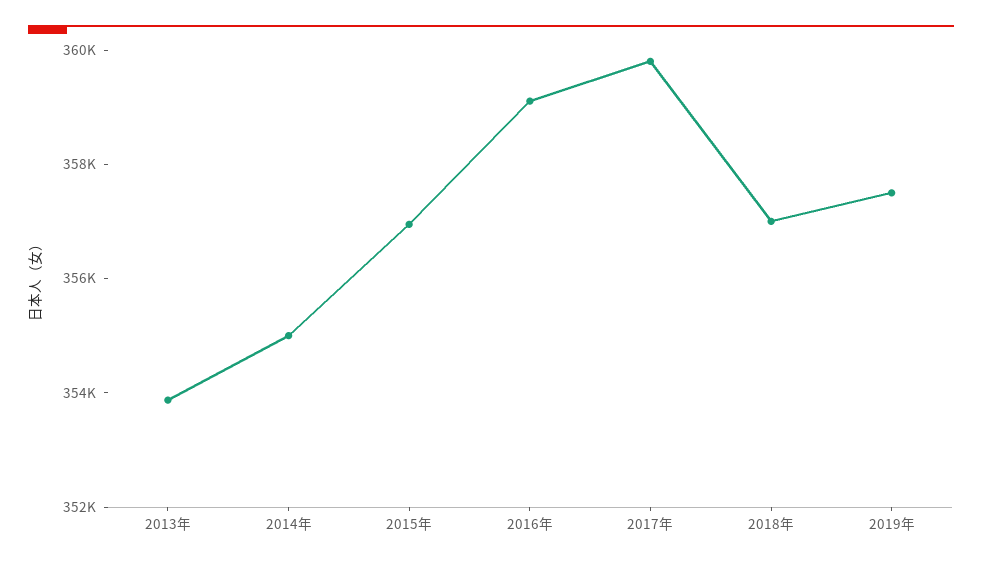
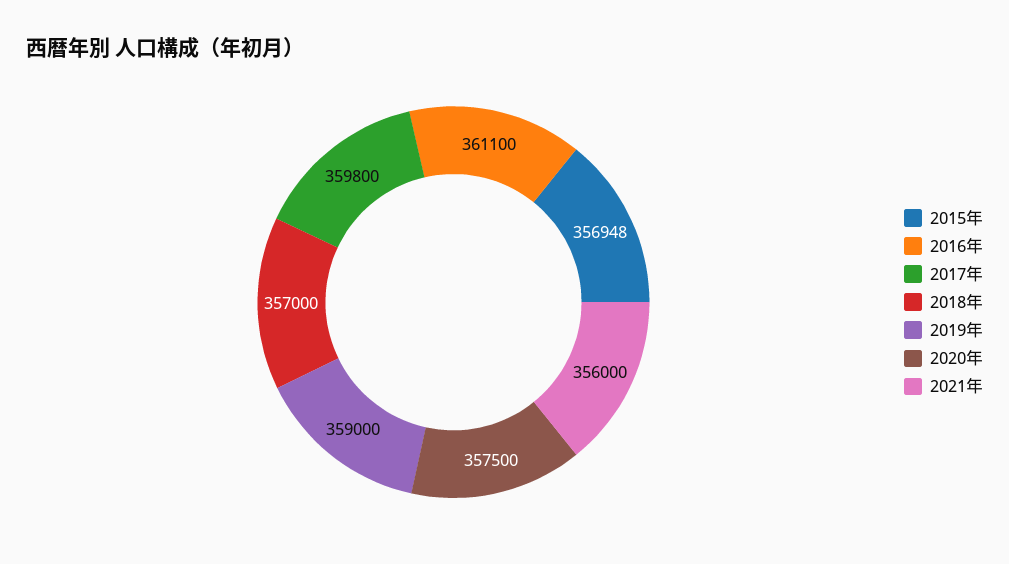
2013年: 354000 -> none
2014年: 355000 -> none
2016年: 359000 -> 361100
2019年: 357500 -> 359000
2020年: none -> 357500
2021年: none -> 356000

